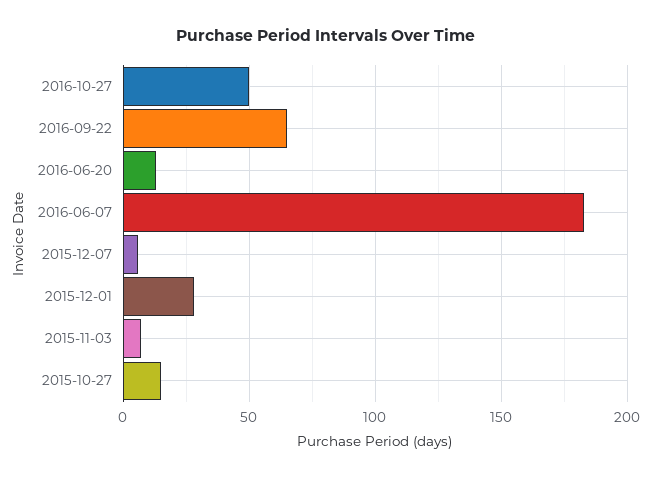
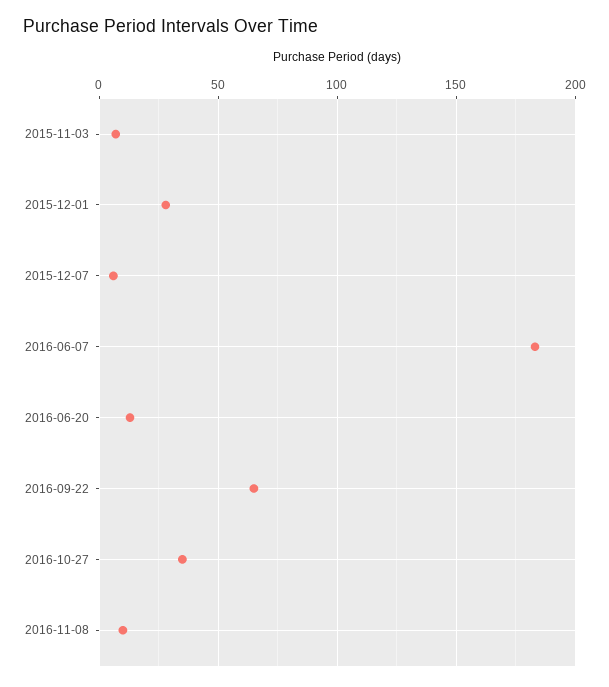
2016-10-27: 50 -> 35
2015-10-27: 15 -> none
2016-11-08: none -> 10

